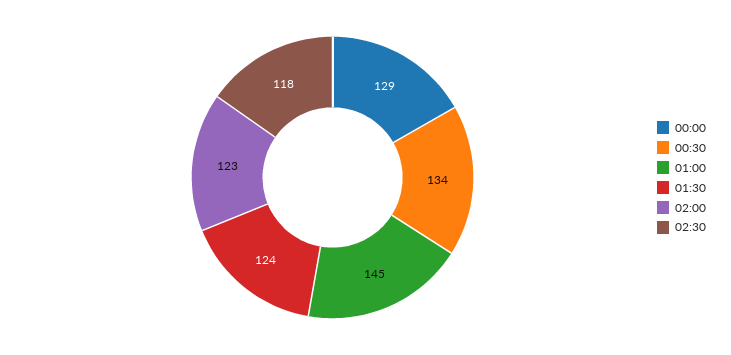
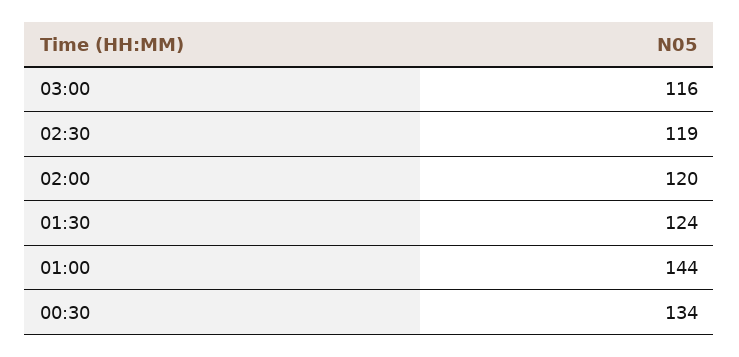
00:00: 129 -> none
01:00: 145 -> 144
02:00: 123 -> 120
02:30: 118 -> 119
03:00: none -> 116

